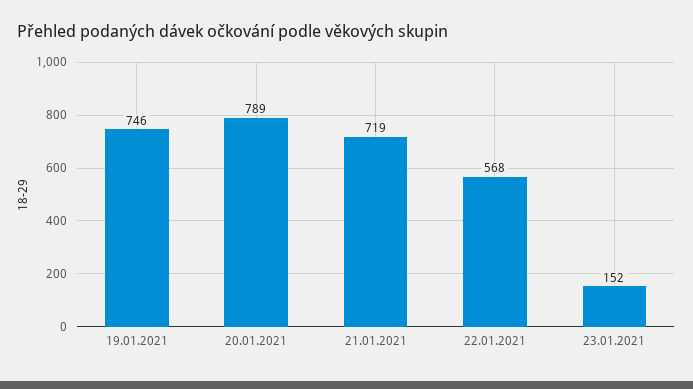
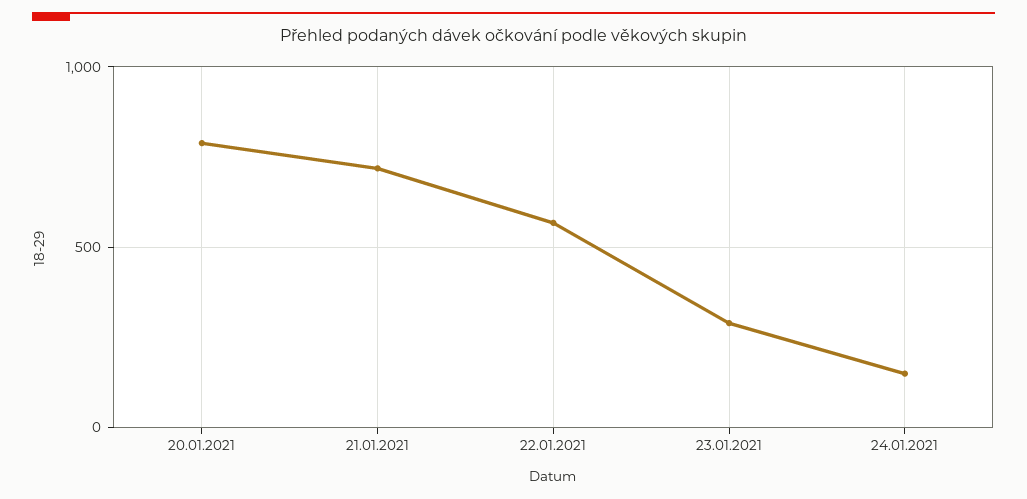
19.01.2021: 746 -> none
23.01.2021: 152 -> 300
24.01.2021: none -> 150

